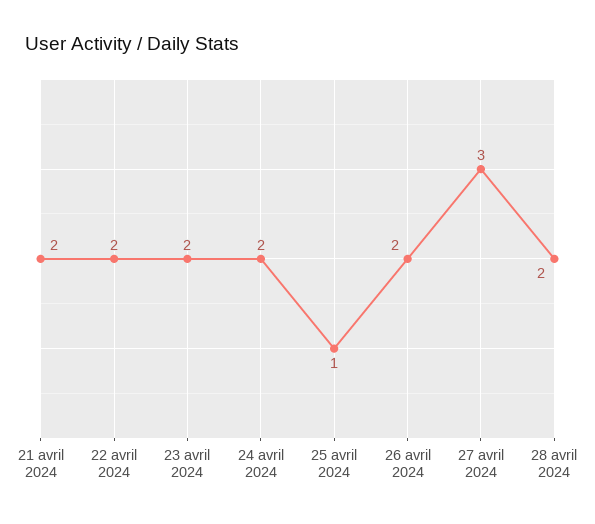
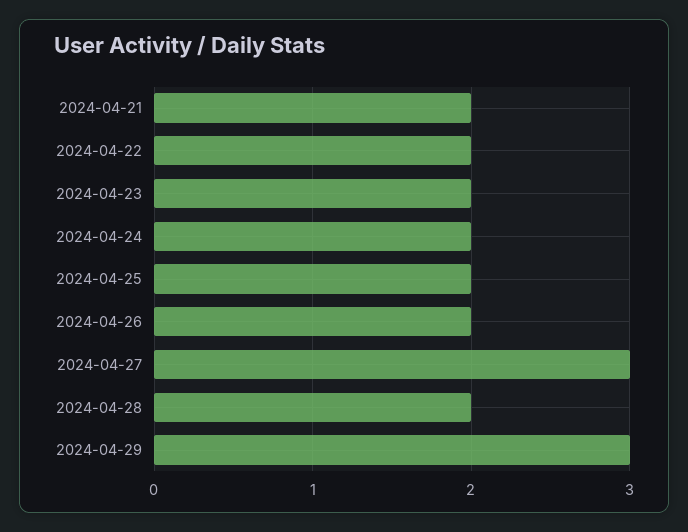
25 avril 2024: 1 -> 2
2024-04-29: none -> 3

